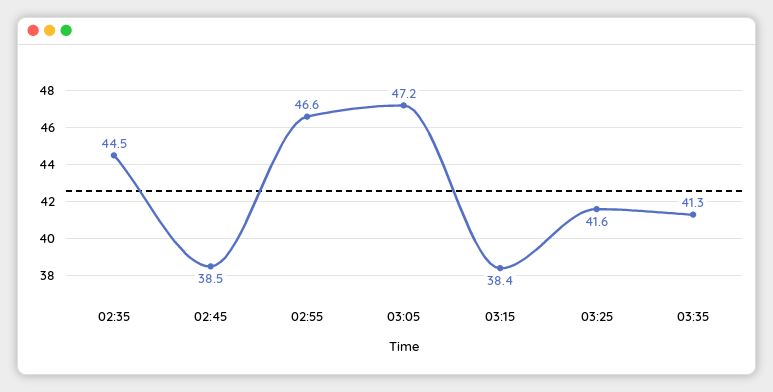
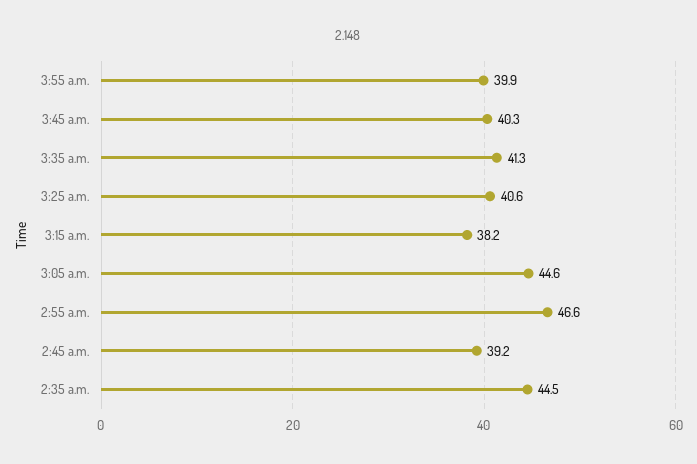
02:45: 38.5 -> 39.2
03:05: 47.2 -> 44.6
03:15: 38.4 -> 38.2
03:25: 41.6 -> 40.6
3:55 a.m.: none -> 39.9
3:45 a.m.: none -> 40.3

